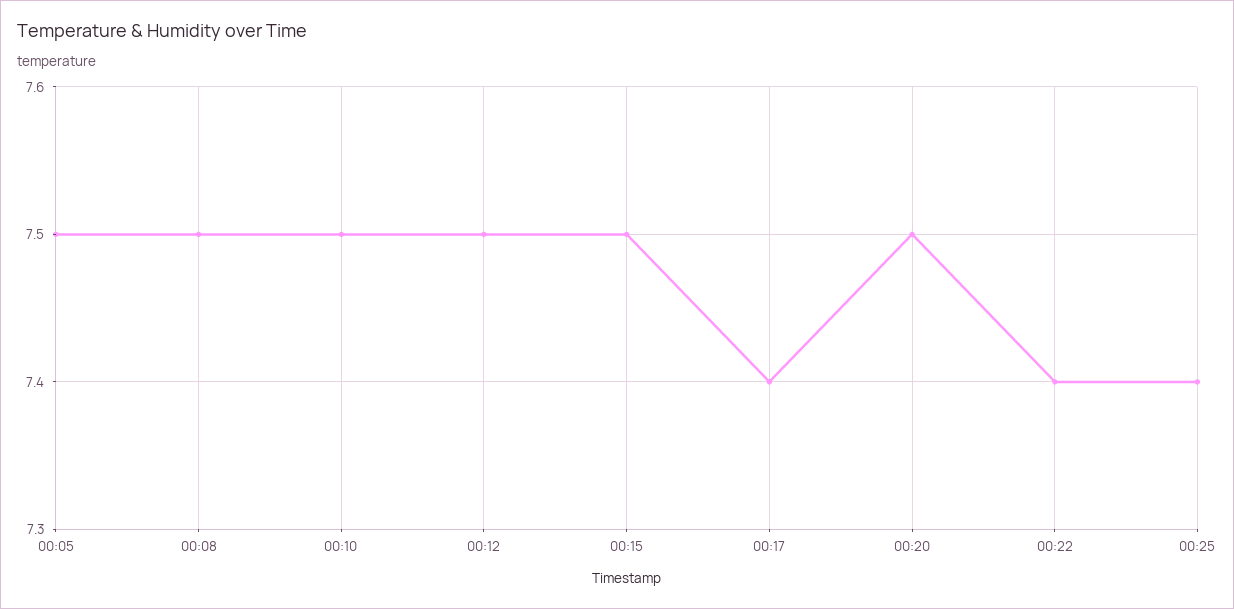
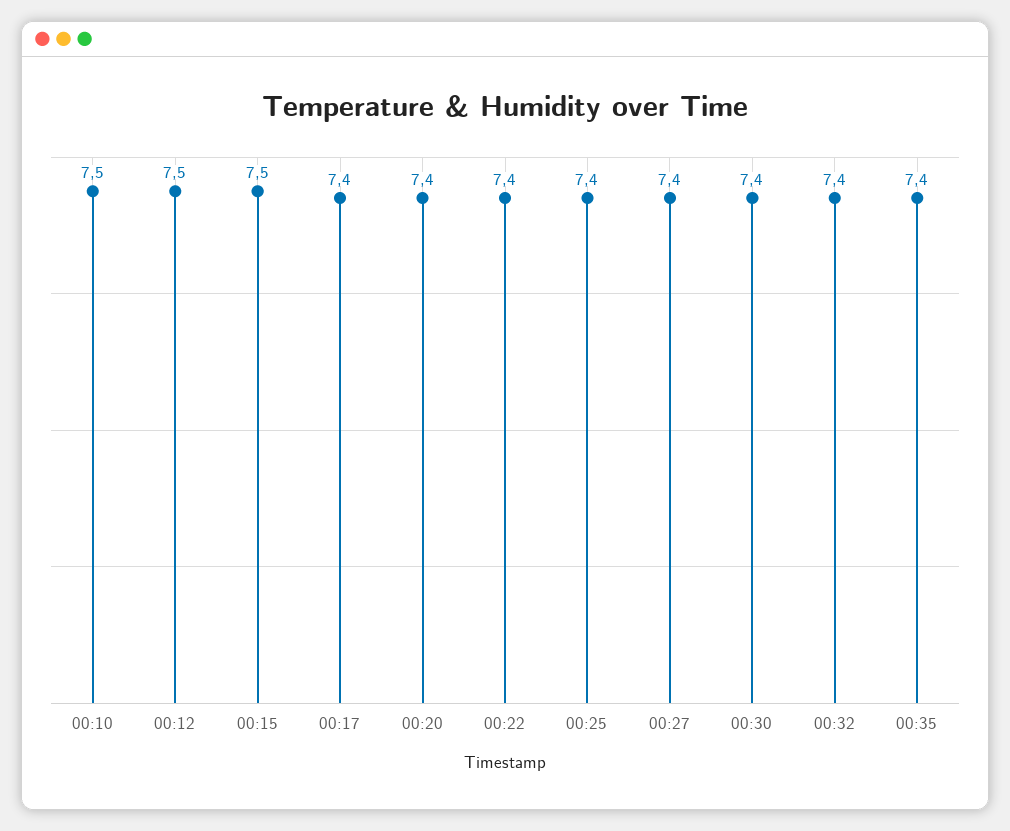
00:05: 7.5 -> none
00:08: 7.5 -> none
00:20: 7.5 -> 7.4
00:27: none -> 7.4
00:30: none -> 7.4
00:32: none -> 7.4
00:35: none -> 7.4

